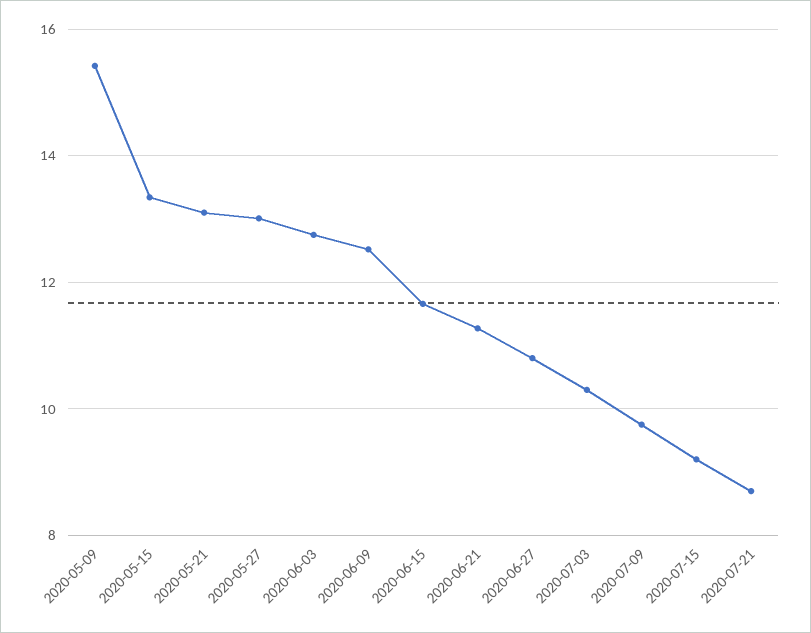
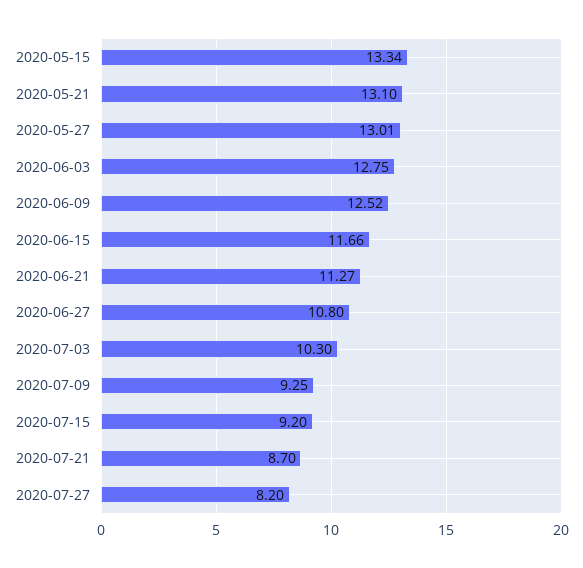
2020-05-09: 15.4 -> none
2020-07-09: 9.8 -> 9.25
2020-07-27: none -> 8.2

